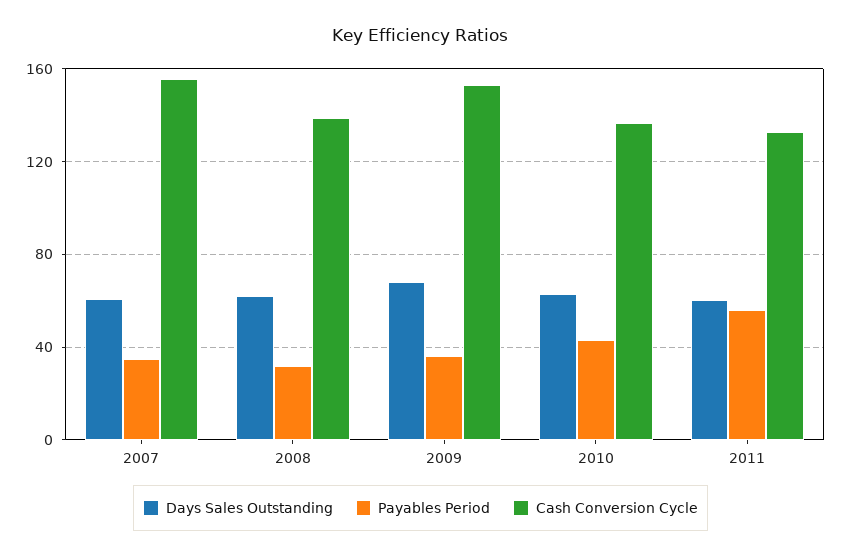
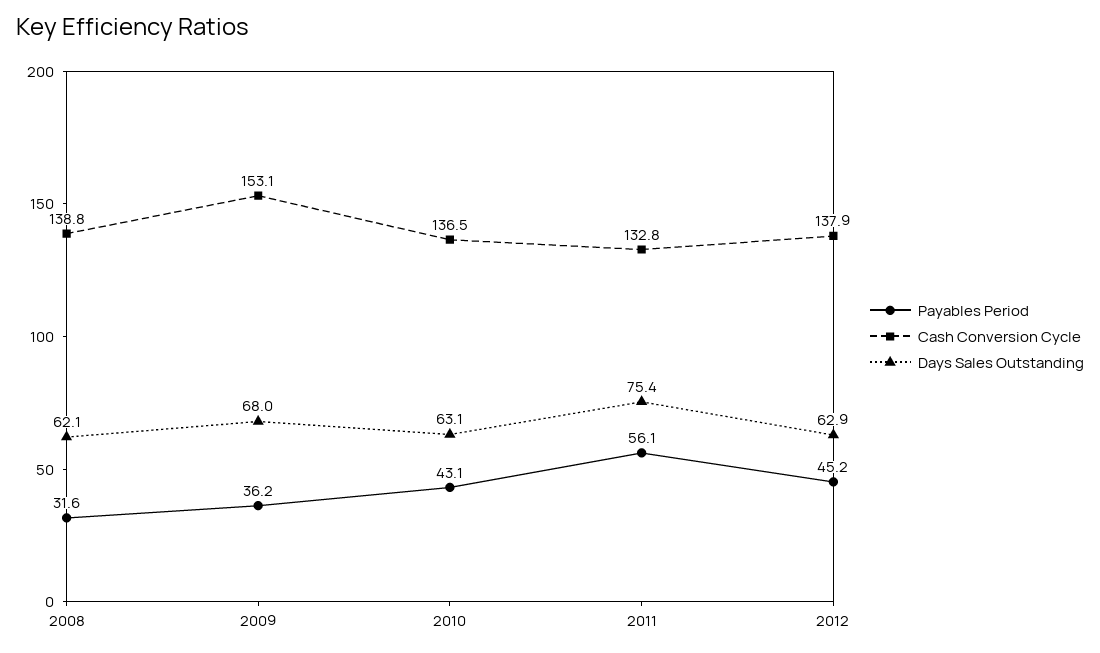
Days Sales Outstanding, 2007: 60 -> none
Payables Period, 2007: 35 -> none
Cash Conversion Cycle, 2007: 155 -> none
Days Sales Outstanding, 2011: 60 -> 75.4
Payables Period, 2012: none -> 45.2
Cash Conversion Cycle, 2012: none -> 137.9
Days Sales Outstanding, 2012: none -> 62.9

